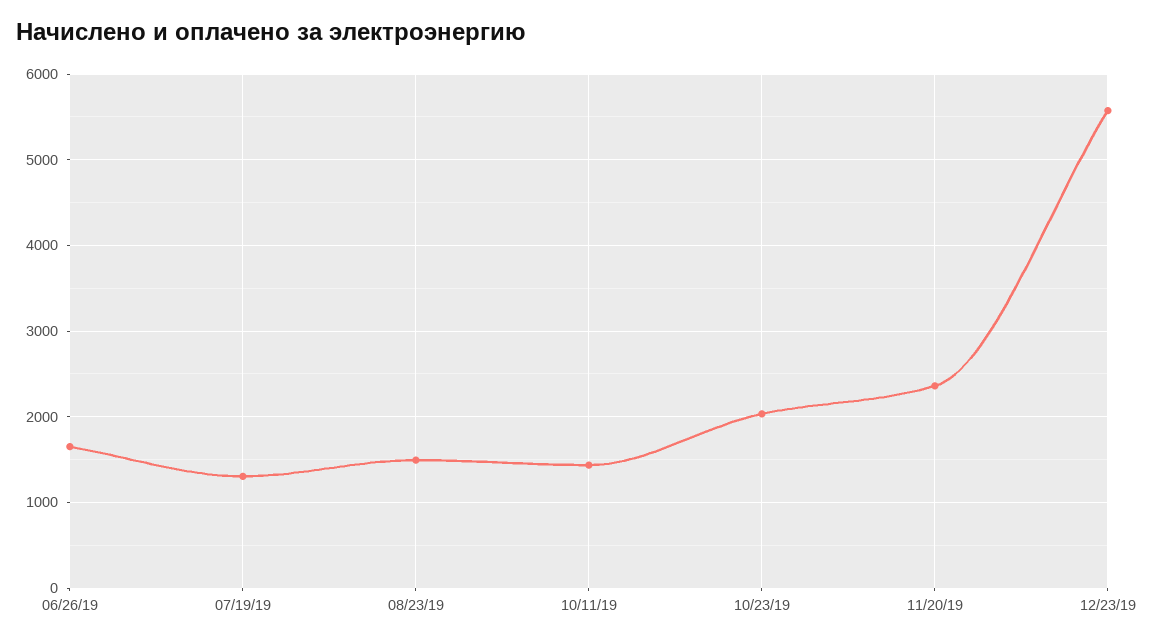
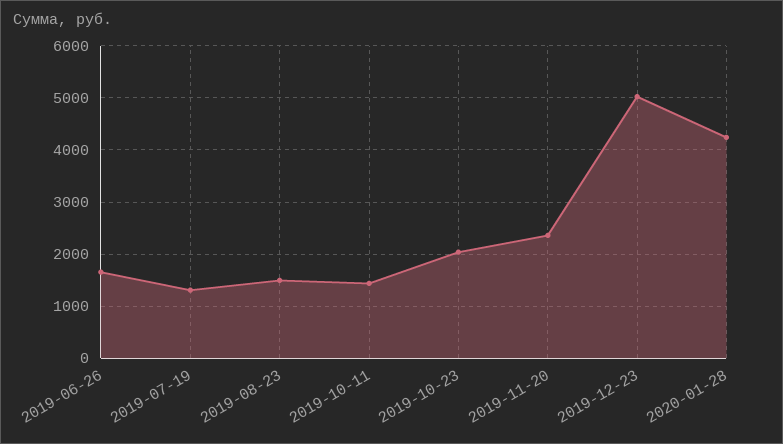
12/23/19: 5600 -> 5000
2020-01-28: none -> 4200

